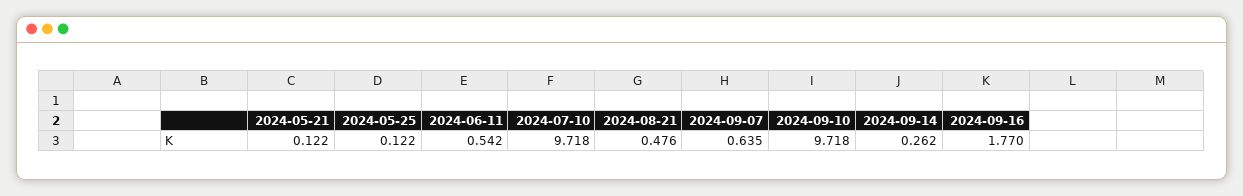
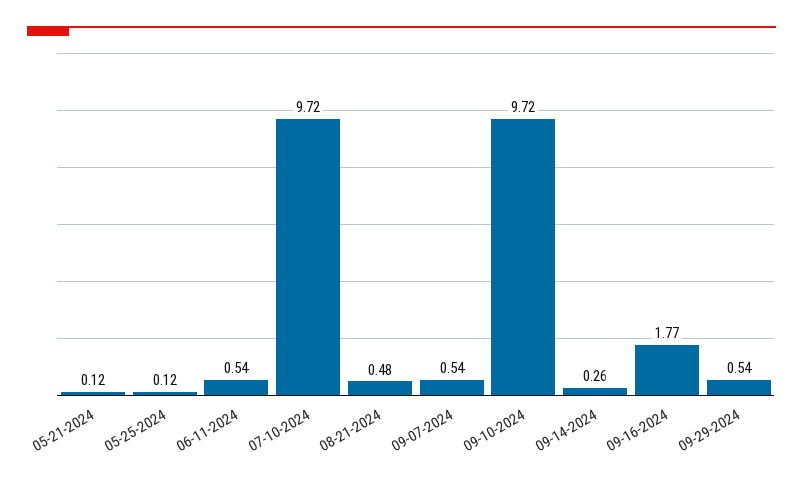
2024-09-07: 0.635 -> 0.54
09-29-2024: none -> 0.54

